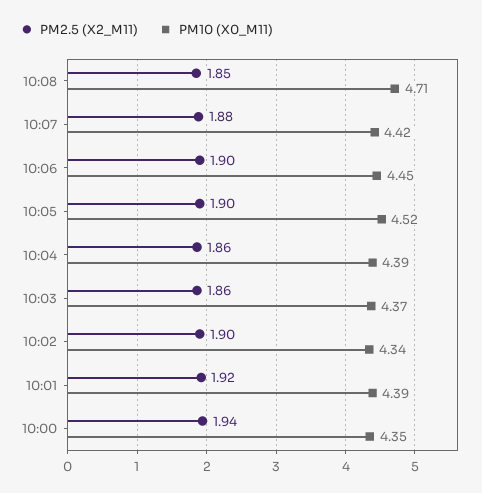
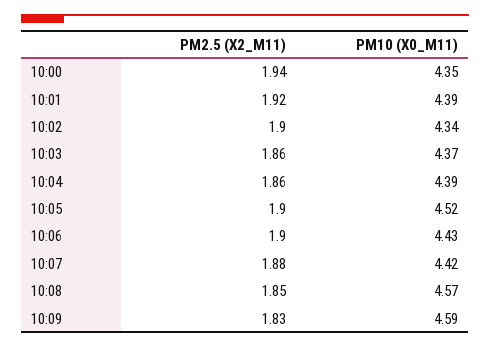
PM10 (X0_M11), 10:08: 4.71 -> 4.57
PM10 (X0_M11), 10:06: 4.45 -> 4.43
PM2.5 (X2_M11), 10:09: none -> 1.83
PM10 (X0_M11), 10:09: none -> 4.59

